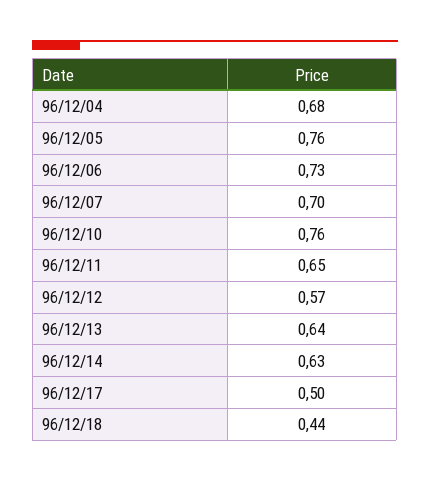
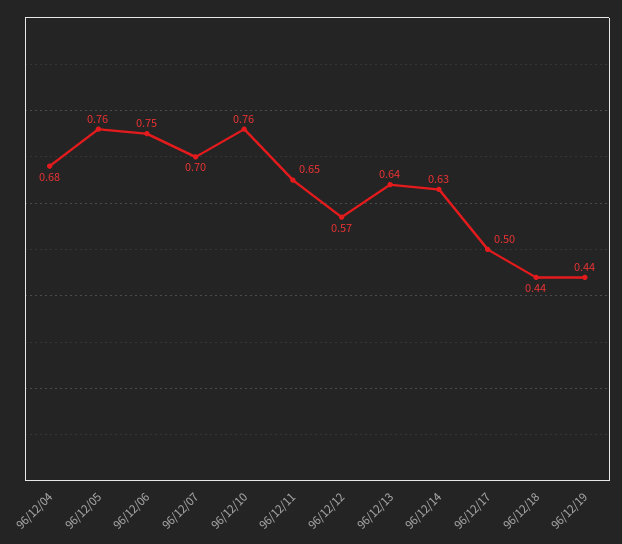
96/12/06: 0.73 -> 0.75
96/12/19: none -> 0.44

